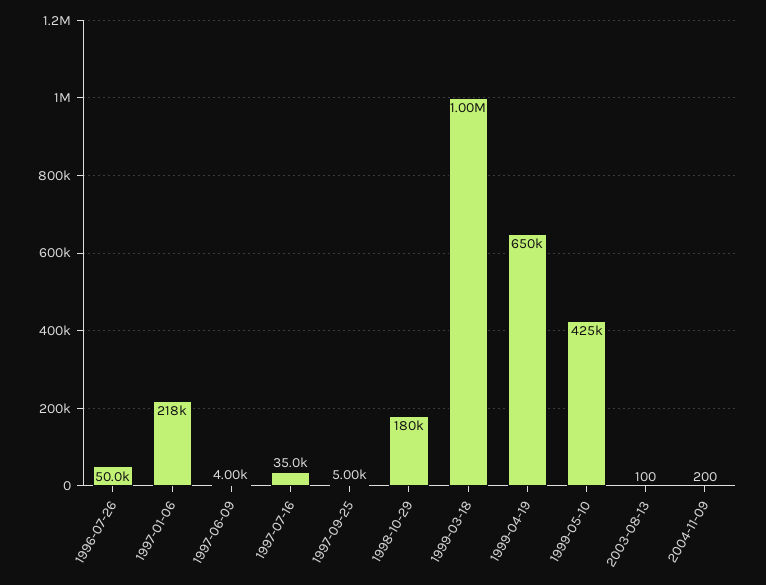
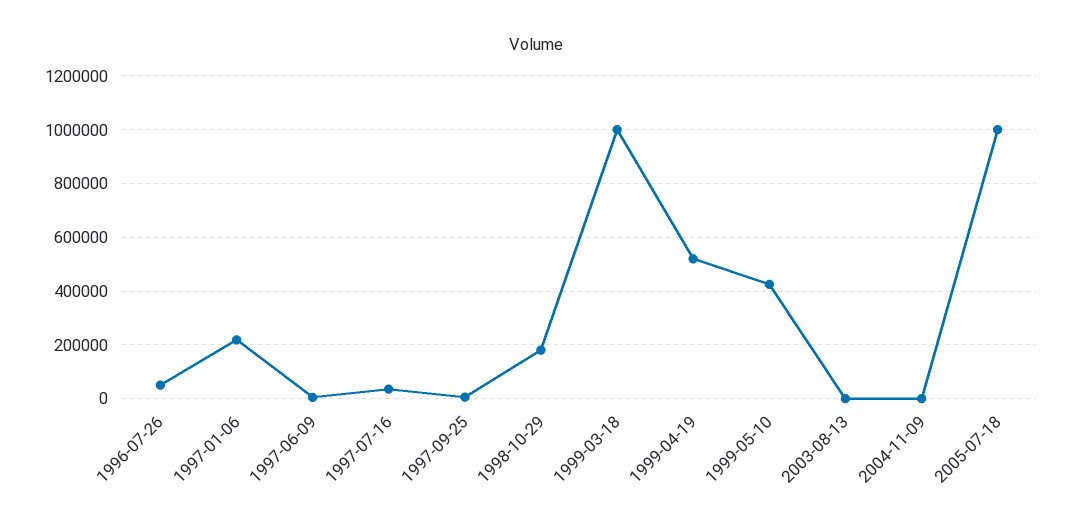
1999-04-19: 650000 -> 525000
2005-07-18: none -> 1000000

